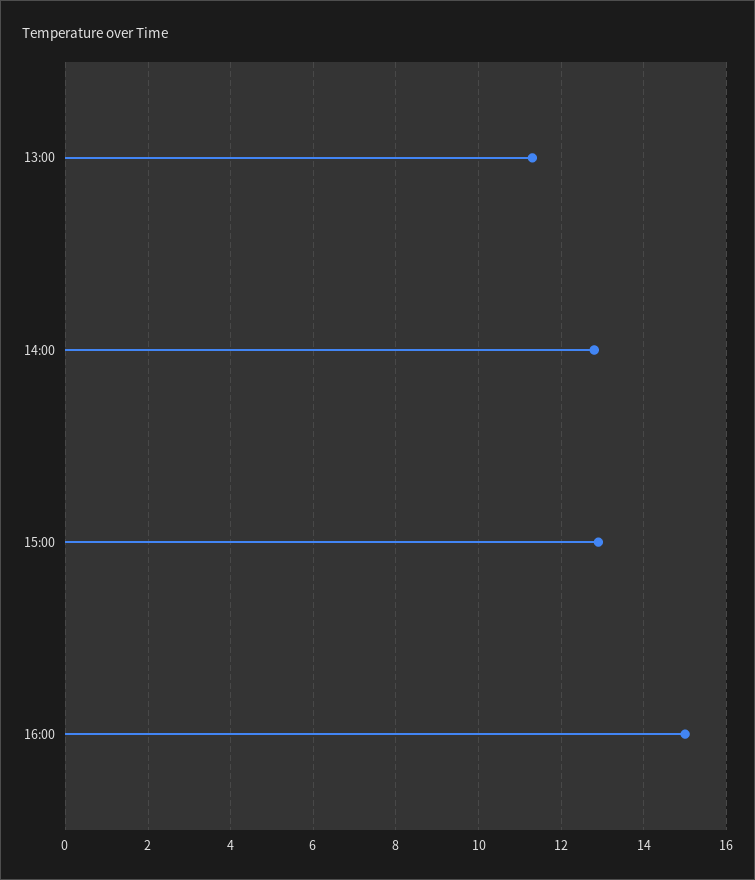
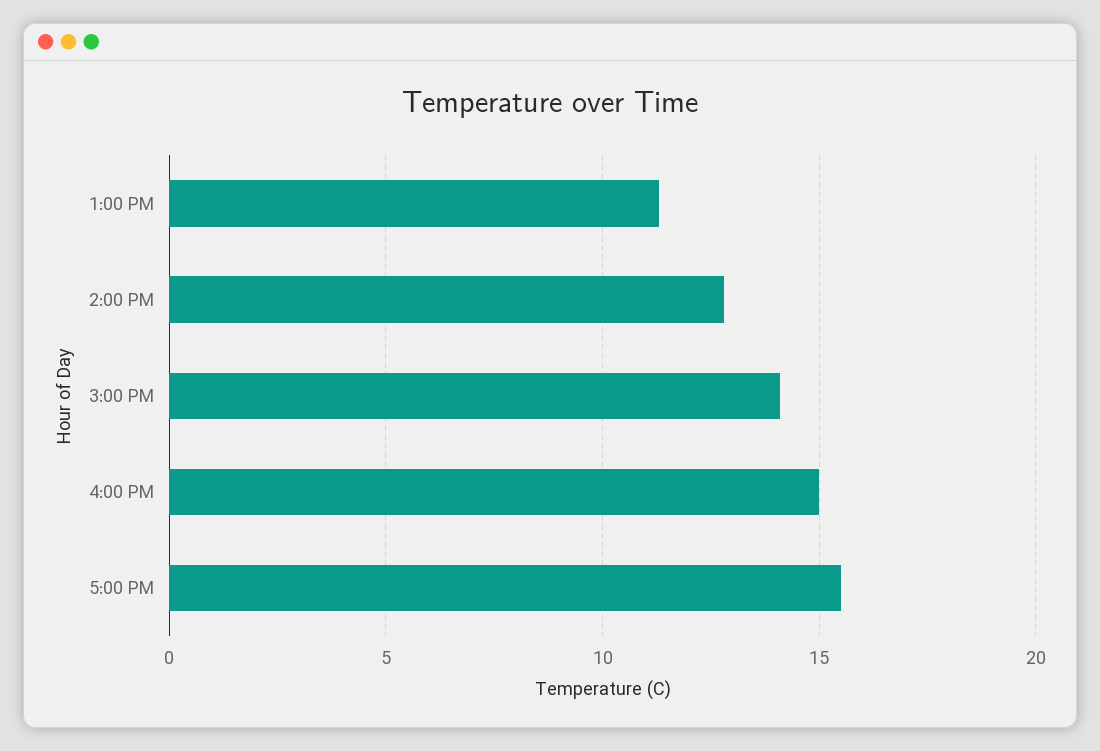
15:00: 13 -> 14
5:00 PM: none -> 15.5

